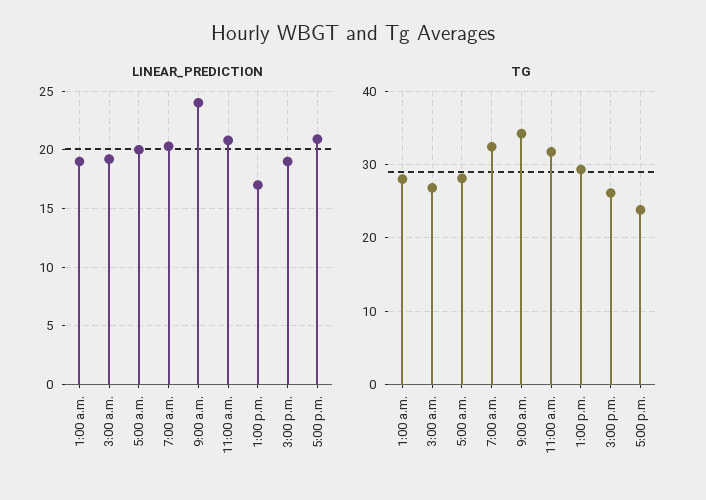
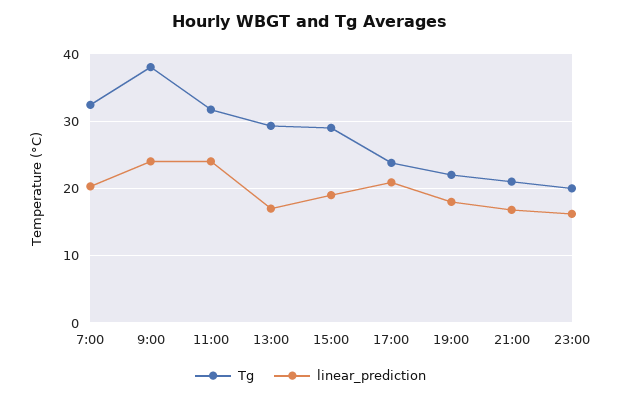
LINEAR_PREDICTION, 1:00 a.m.: 19 -> none
LINEAR_PREDICTION, 3:00 a.m.: 19 -> none
LINEAR_PREDICTION, 5:00 a.m.: 20 -> none
LINEAR_PREDICTION, 11:00 a.m.: 21 -> 24
TG, 1:00 a.m.: 28 -> none
TG, 3:00 a.m.: 27 -> none
TG, 5:00 a.m.: 28 -> none
TG, 9:00 a.m.: 34 -> 38
TG, 3:00 p.m.: 26 -> 29
TG, 19:00: none -> 22
LINEAR_PREDICTION, 19:00: none -> 18
TG, 21:00: none -> 21
LINEAR_PREDICTION, 21:00: none -> 17
TG, 23:00: none -> 20
LINEAR_PREDICTION, 23:00: none -> 16

